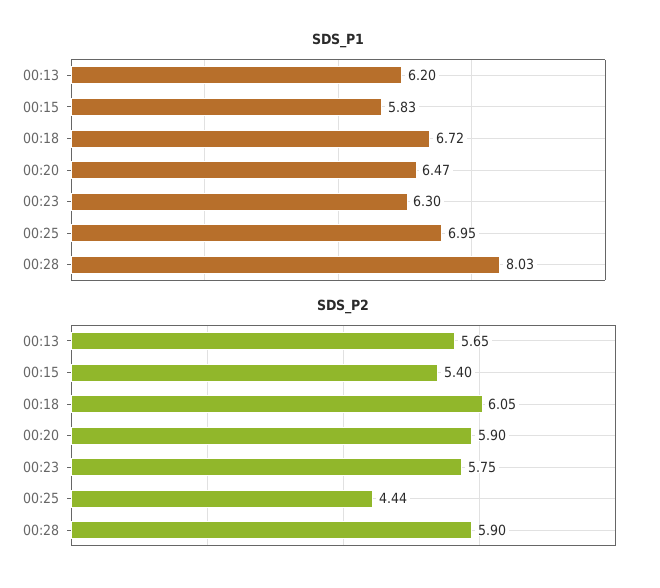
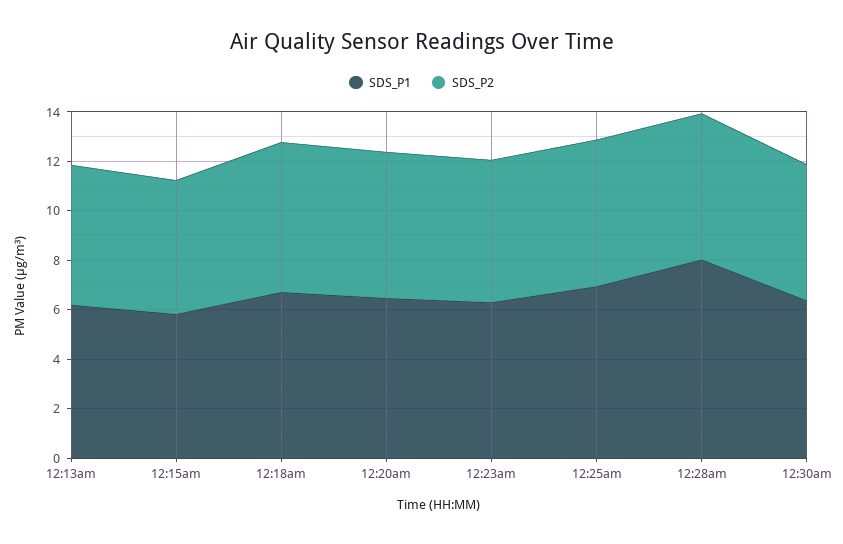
SDS_P2, 00:25: 4.44 -> 6
SDS_P1, 12:30am: none -> 6.5
SDS_P2, 12:30am: none -> 5.5

